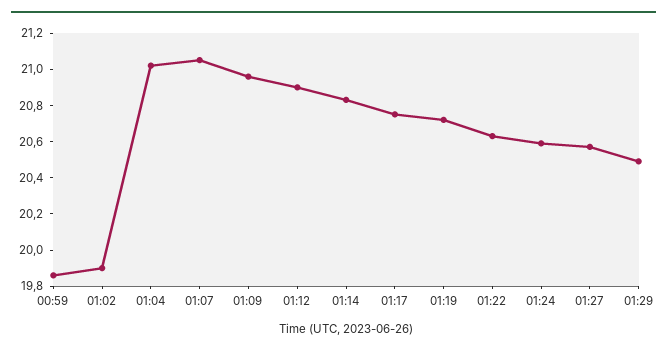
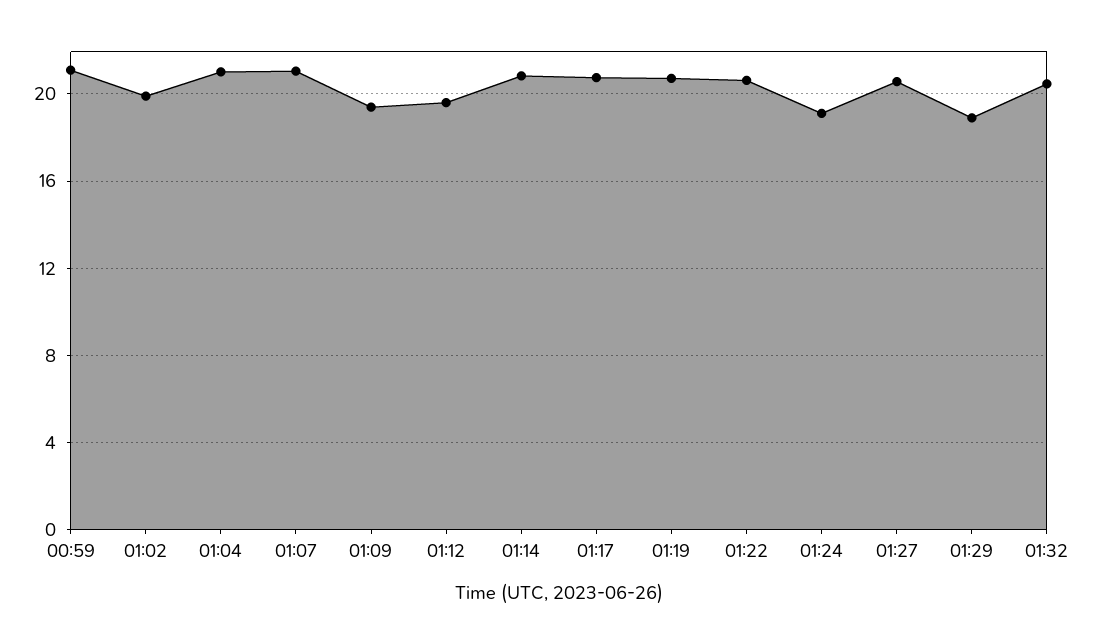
00:59: 19.85 -> 21
01:09: 20.95 -> 19.5
01:12: 20.9 -> 19.5
01:24: 20.6 -> 19
01:29: 20.5 -> 19
01:32: none -> 20.5

